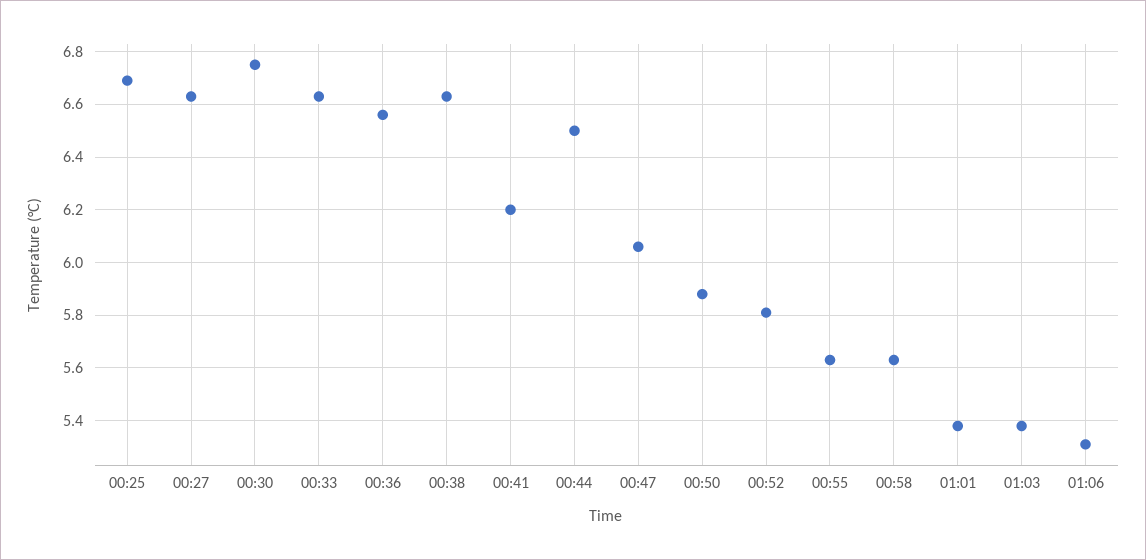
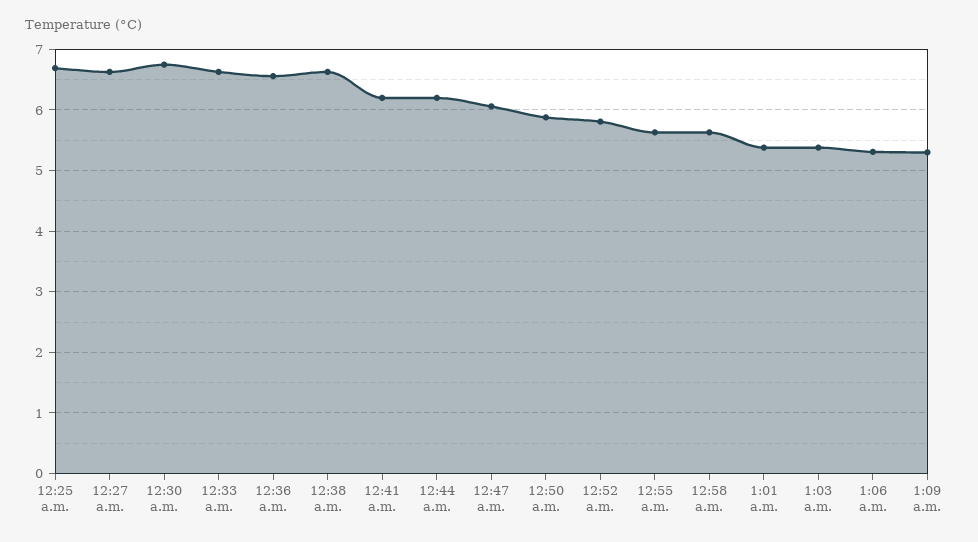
00:44: 6.5 -> 6.2
1:09 a.m.: none -> 5.3

